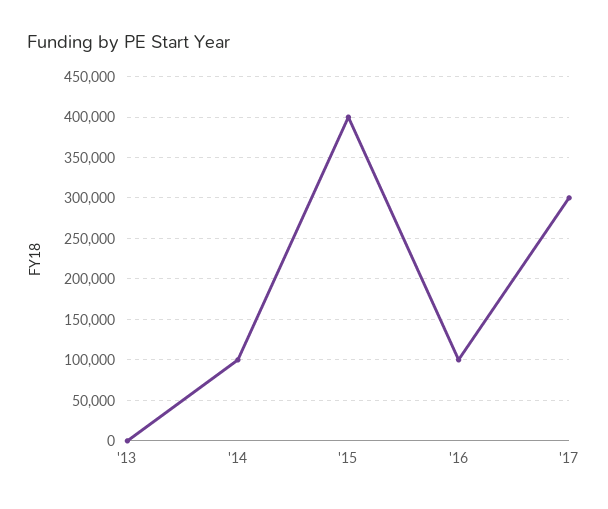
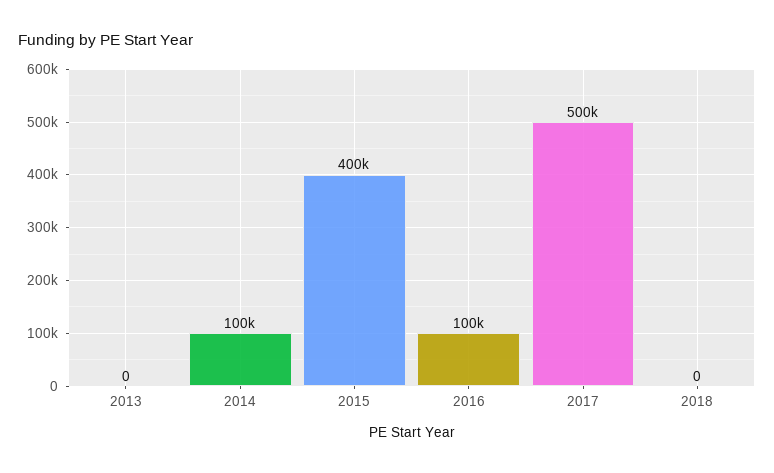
'17: 300000 -> 500000
2018: none -> 0

